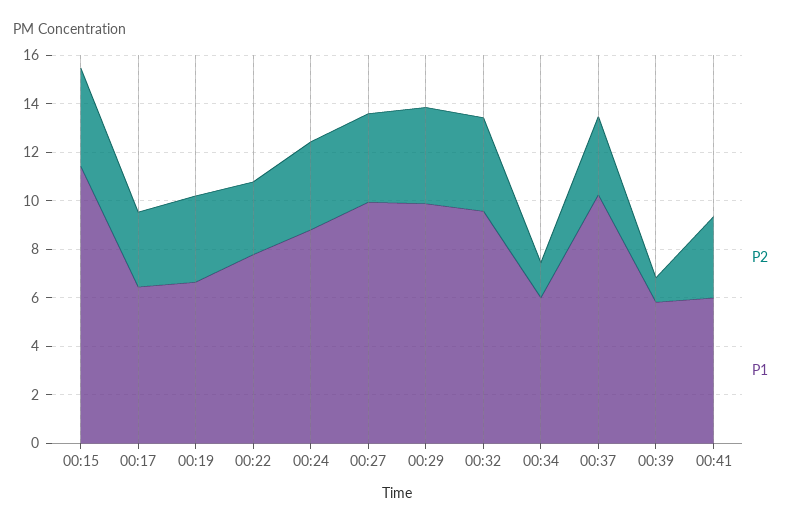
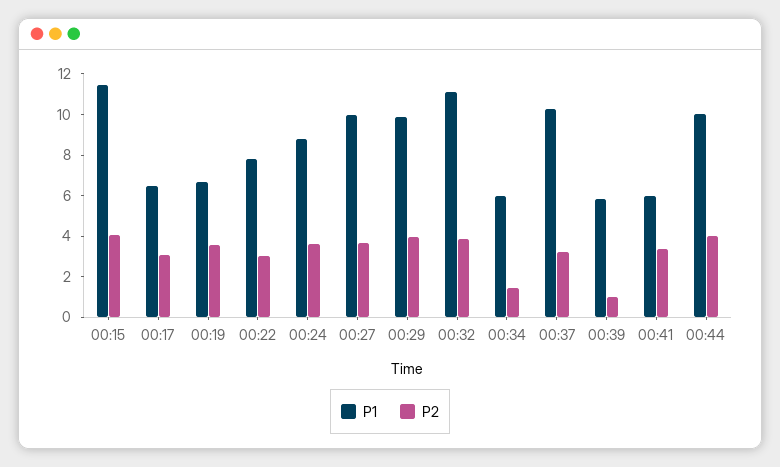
P1, 00:32: 9.5 -> 11
P1, 00:44: none -> 10
P2, 00:44: none -> 4

